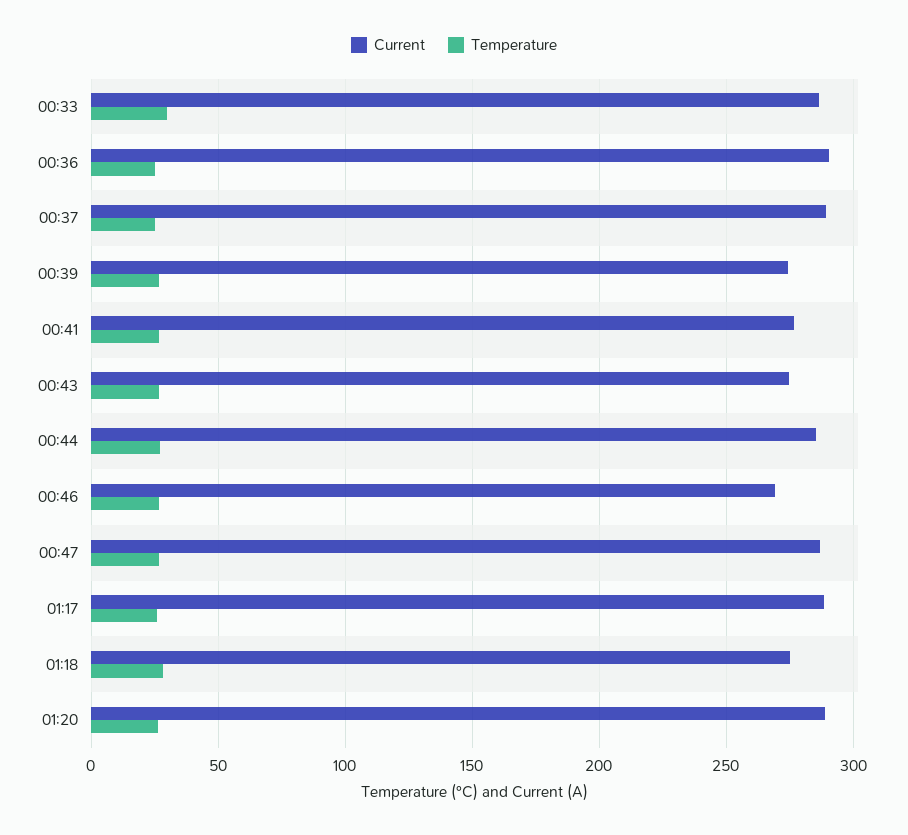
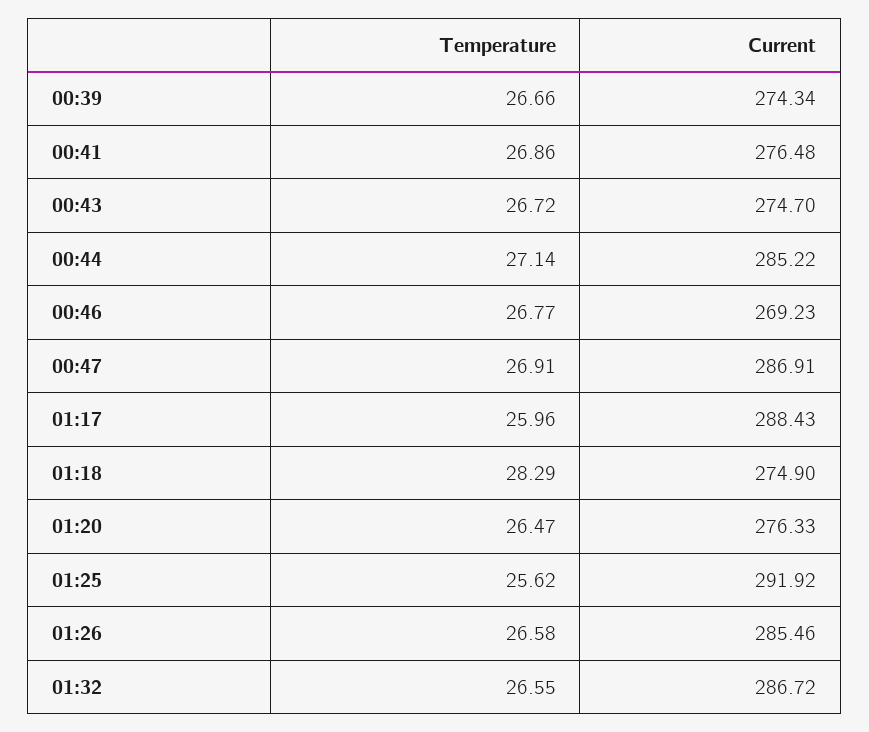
Current, 00:33: 285 -> none
Temperature, 00:33: 30 -> none
Current, 00:36: 290 -> none
Temperature, 00:36: 25 -> none
Current, 00:37: 290 -> none
Temperature, 00:37: 25 -> none
Current, 01:20: 290 -> 276.33
Temperature, 01:25: none -> 25.62
Current, 01:25: none -> 291.92
Temperature, 01:26: none -> 26.58
Current, 01:26: none -> 285.46
Temperature, 01:32: none -> 26.55
Current, 01:32: none -> 286.72

